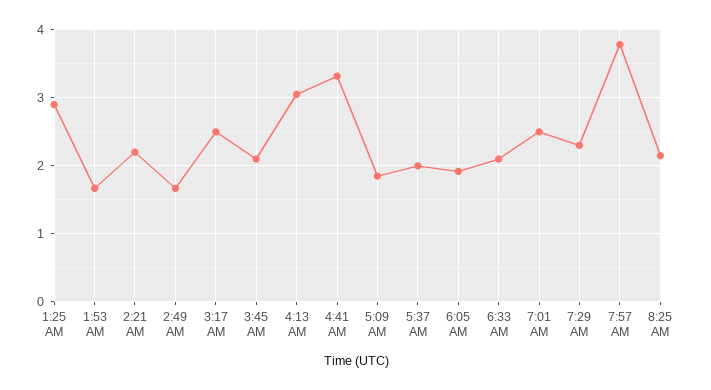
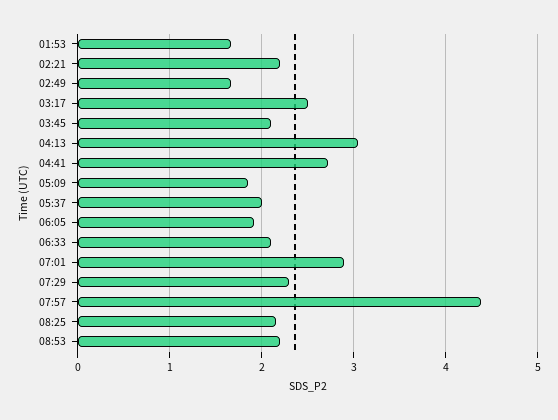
1:25 AM: 2.9 -> none
4:41 AM: 3.3 -> 2.7
7:01 AM: 2.5 -> 2.9
7:57 AM: 3.8 -> 4.4
08:53: none -> 2.2

